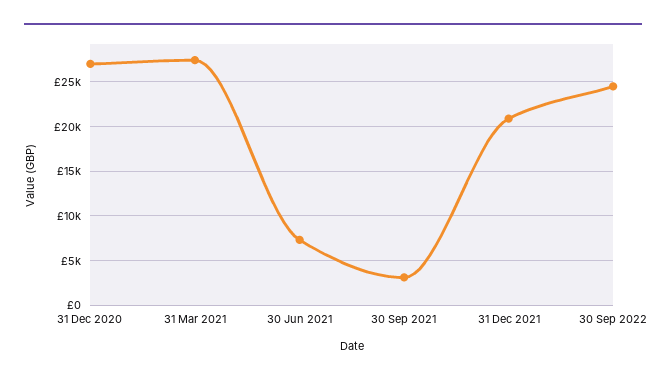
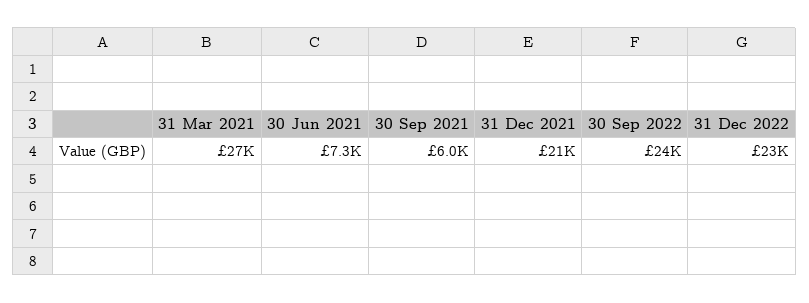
31 Dec 2020: 27000 -> none
30 Sep 2021: 3000 -> 6000
31 Dec 2022: none -> 23000

